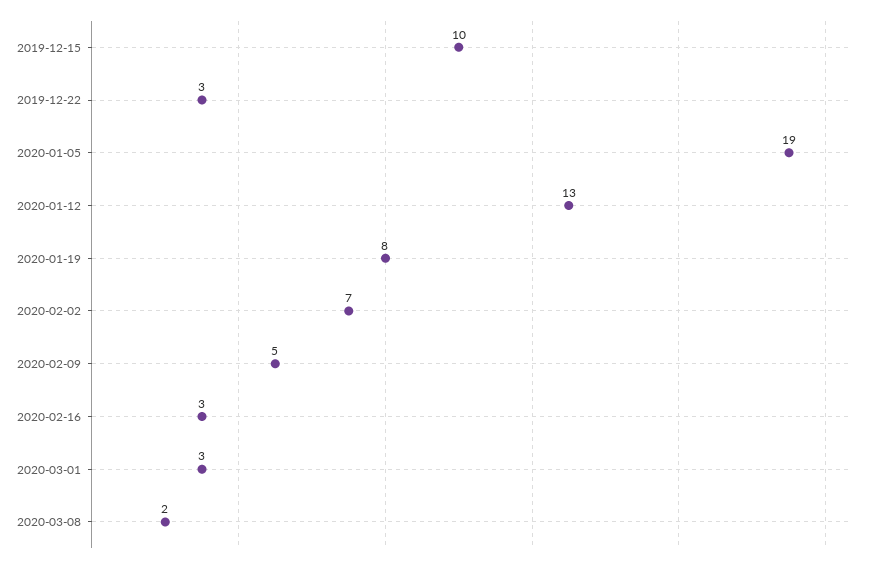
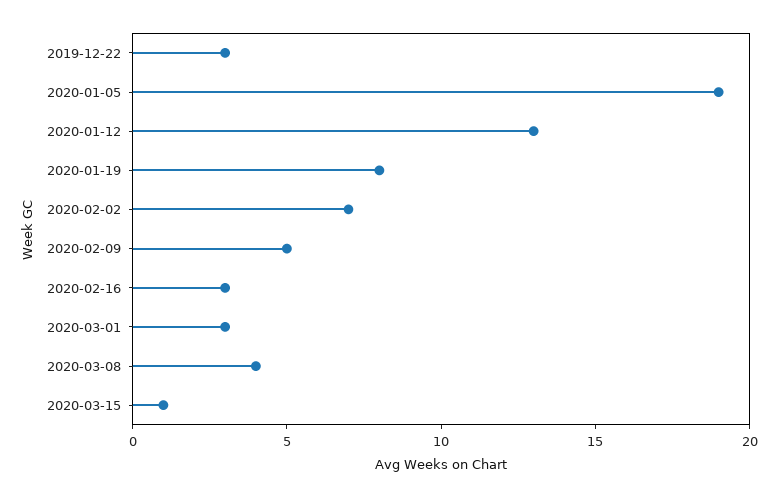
2019-12-15: 10 -> none
2020-03-08: 2 -> 4
2020-03-15: none -> 1

